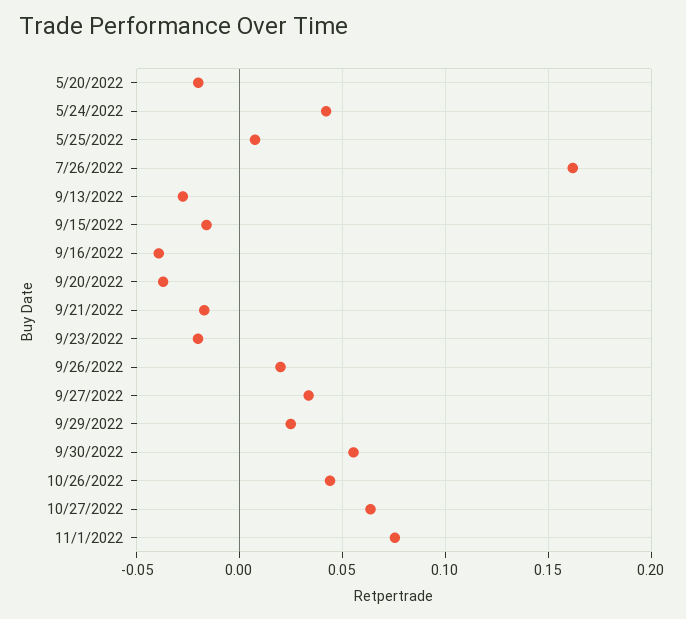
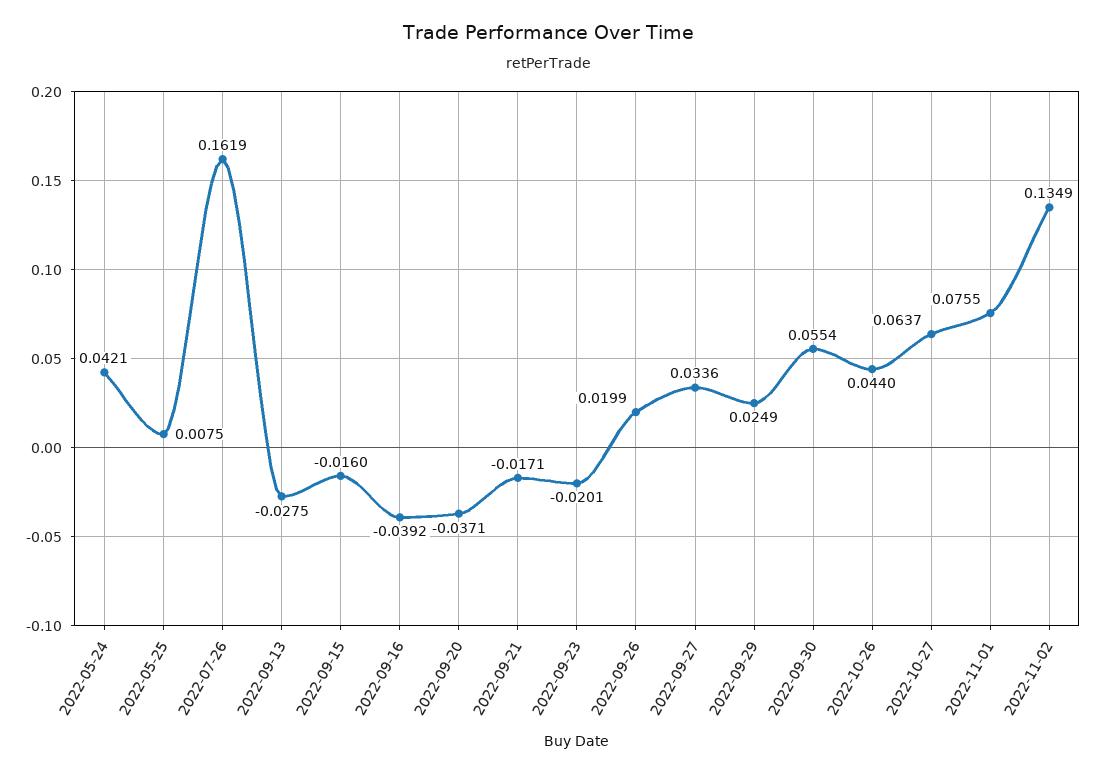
5/20/2022: -0.02 -> none
2022-11-02: none -> 0.1349

